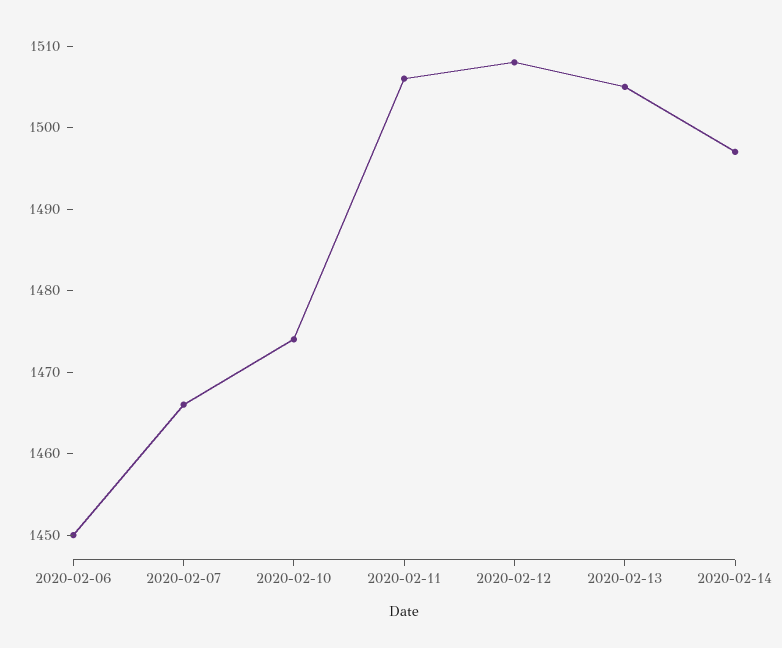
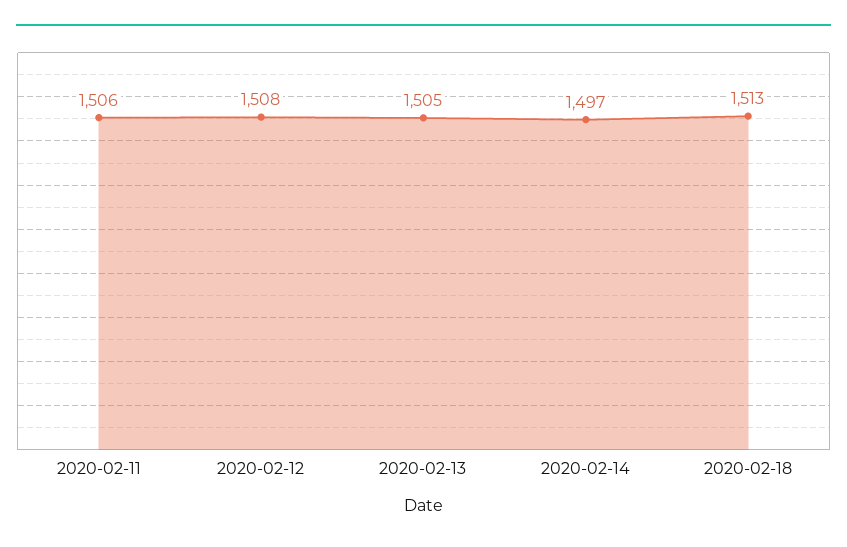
2020-02-06: 1450 -> none
2020-02-07: 1466 -> none
2020-02-10: 1474 -> none
2020-02-18: none -> 1513

